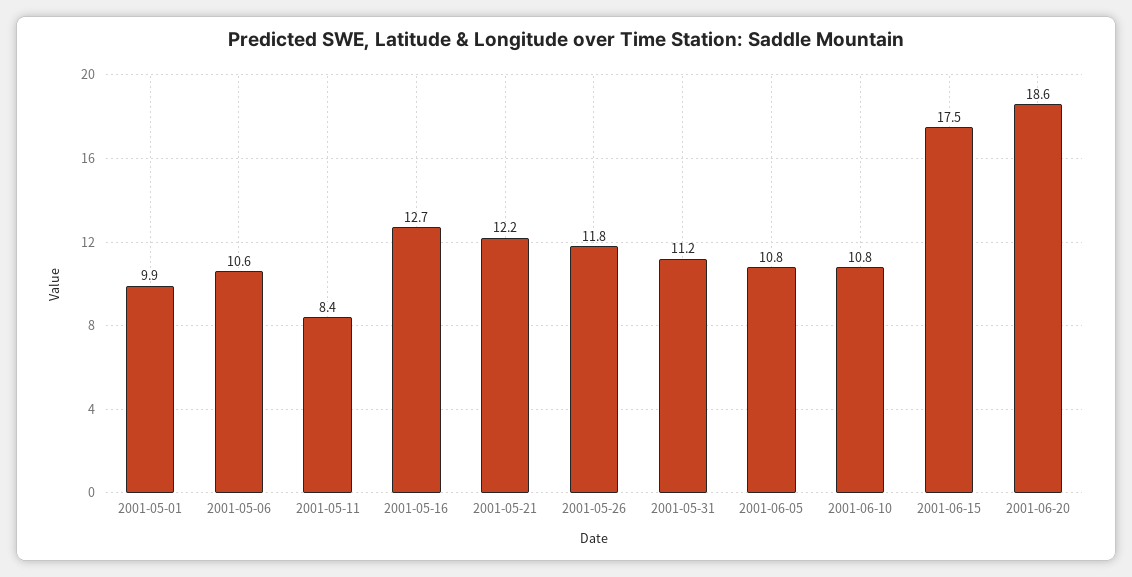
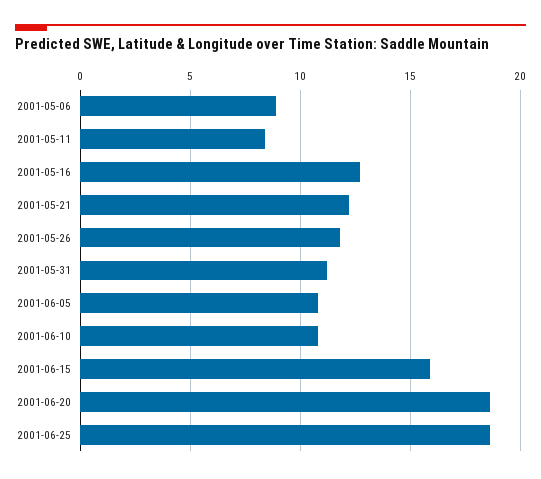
2001-05-01: 9.9 -> none
2001-05-06: 10.6 -> 9
2001-06-15: 17.5 -> 16
2001-06-25: none -> 18.5

